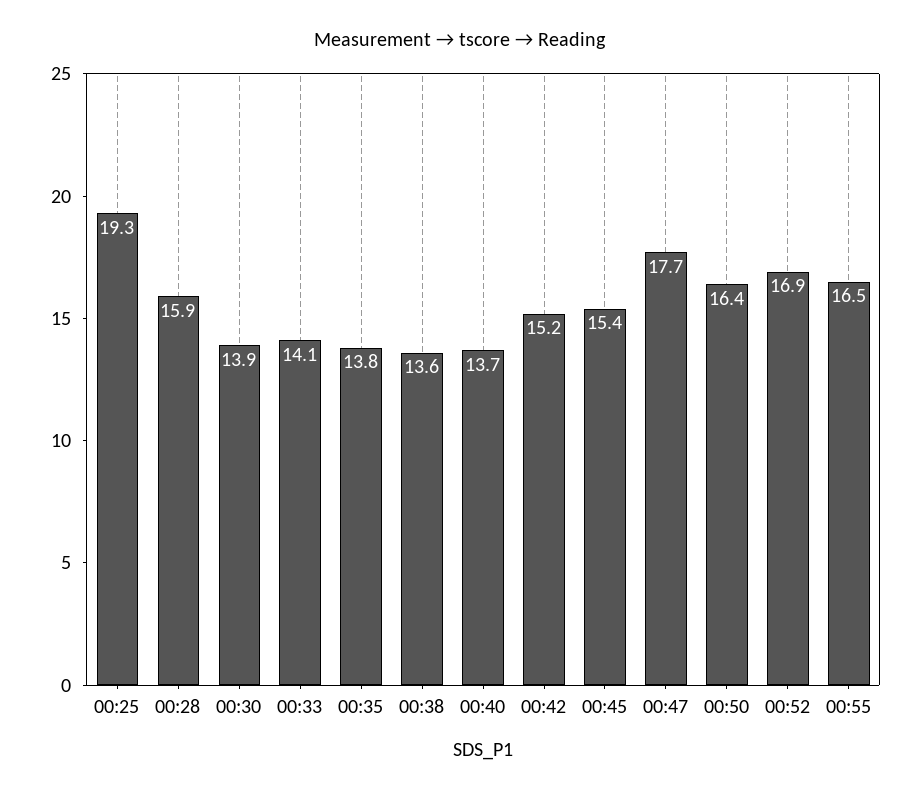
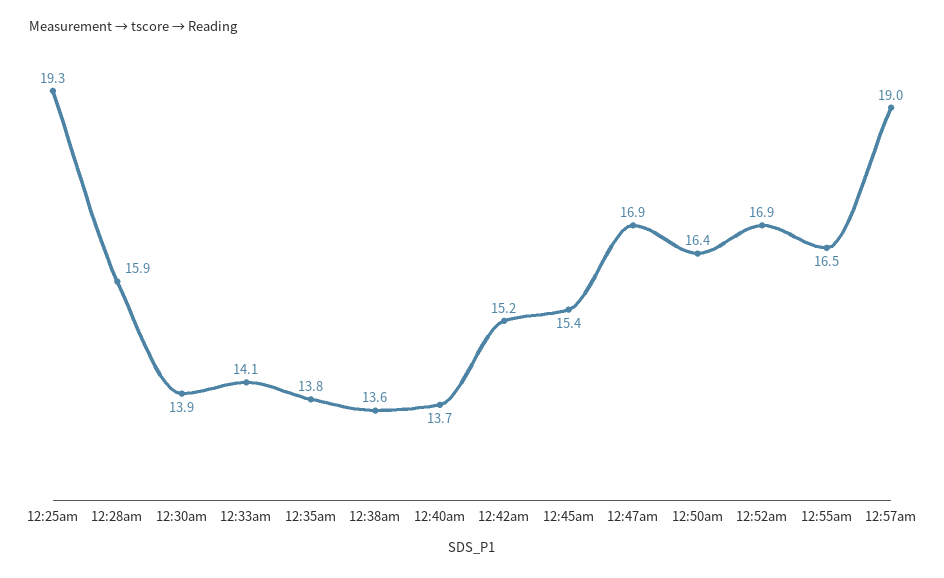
00:47: 17.7 -> 16.9
12:57am: none -> 19

